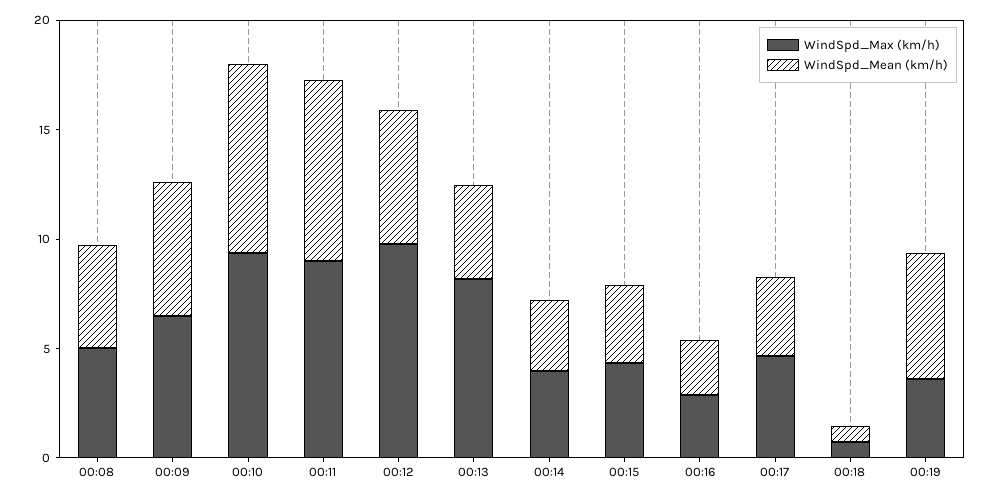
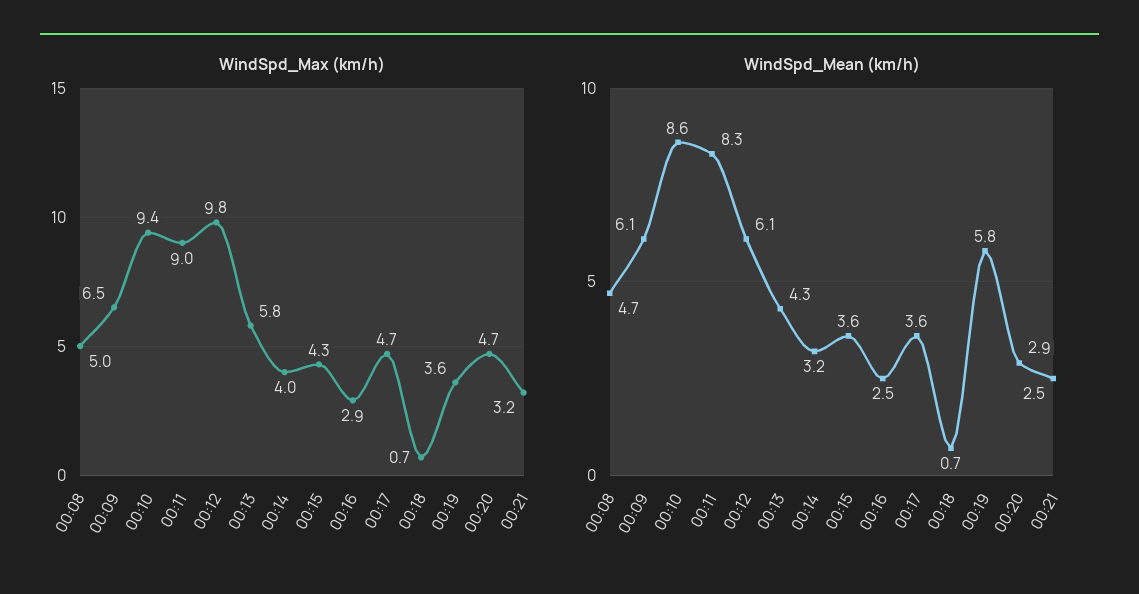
WindSpd_Max (km/h), 00:13: 8 -> 5.8
WindSpd_Max (km/h), 00:20: none -> 4.7
WindSpd_Max (km/h), 00:21: none -> 3.2
WindSpd_Mean (km/h), 00:20: none -> 2.9
WindSpd_Mean (km/h), 00:21: none -> 2.5

